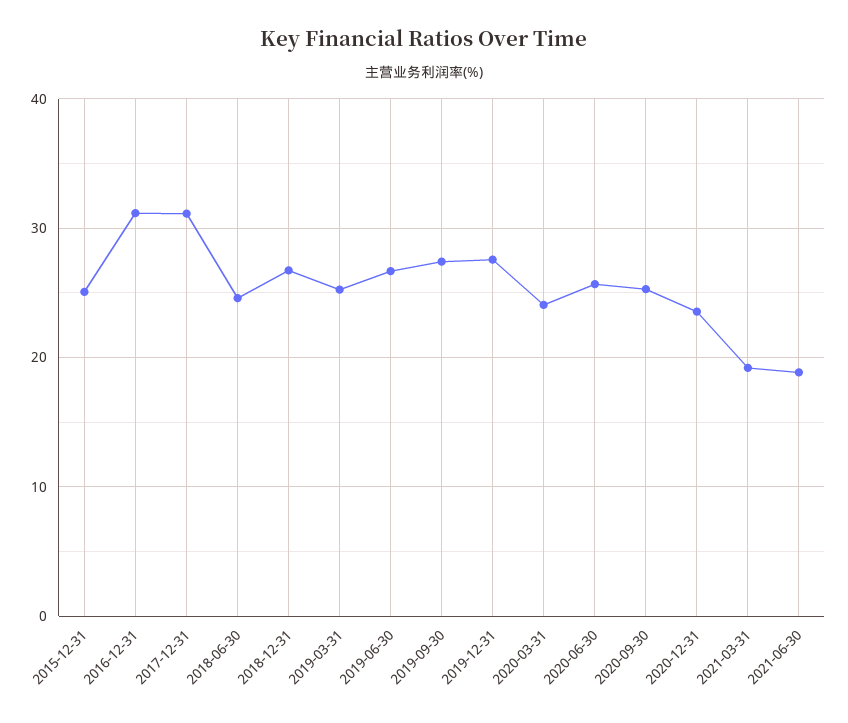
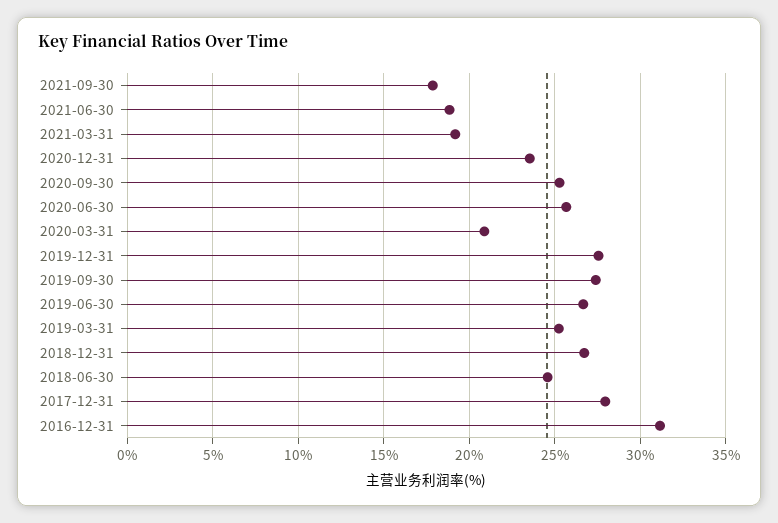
2015-12-31: 25 -> none
2017-12-31: 31 -> 28
2020-03-31: 24 -> 21
2021-09-30: none -> 18

